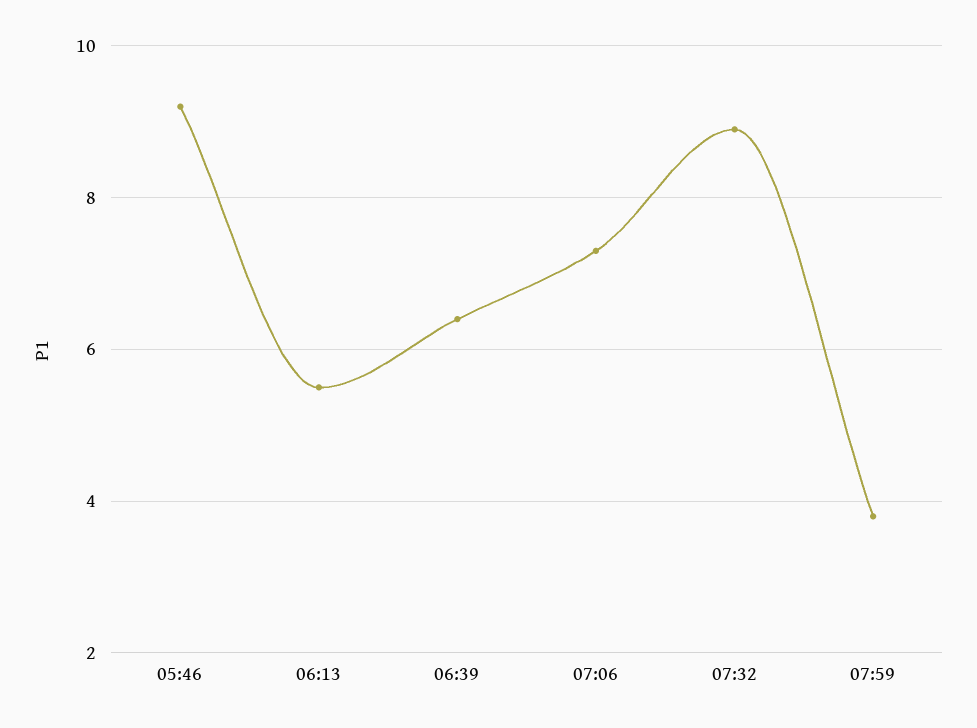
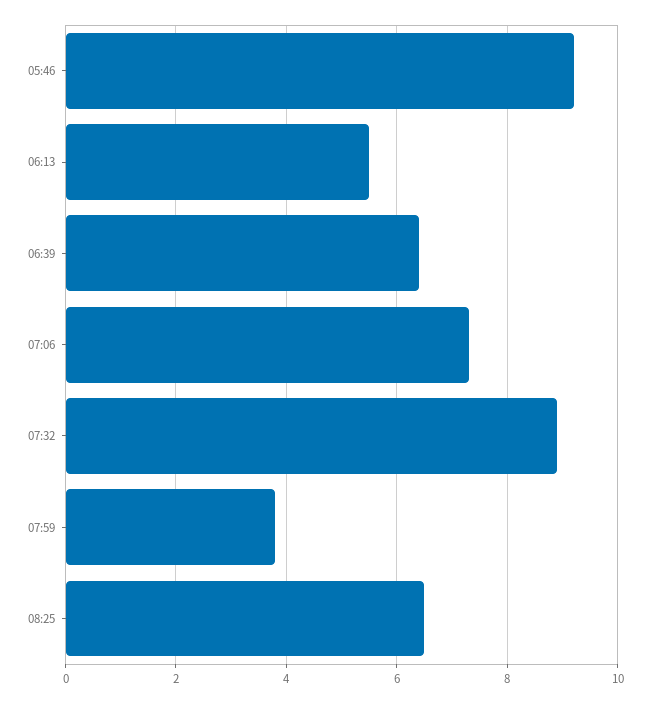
08:25: none -> 6.5

